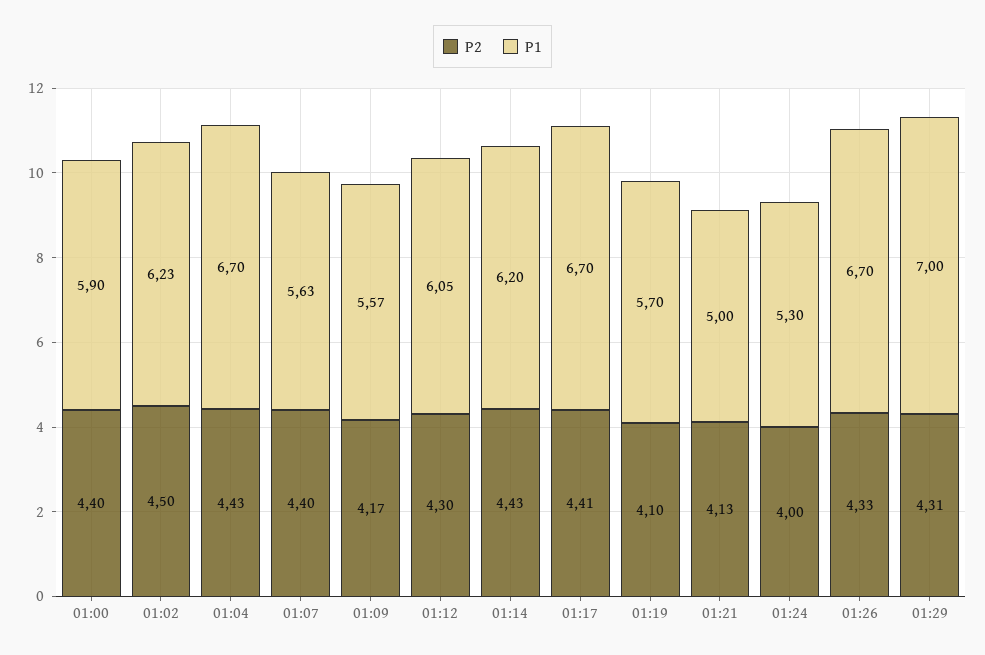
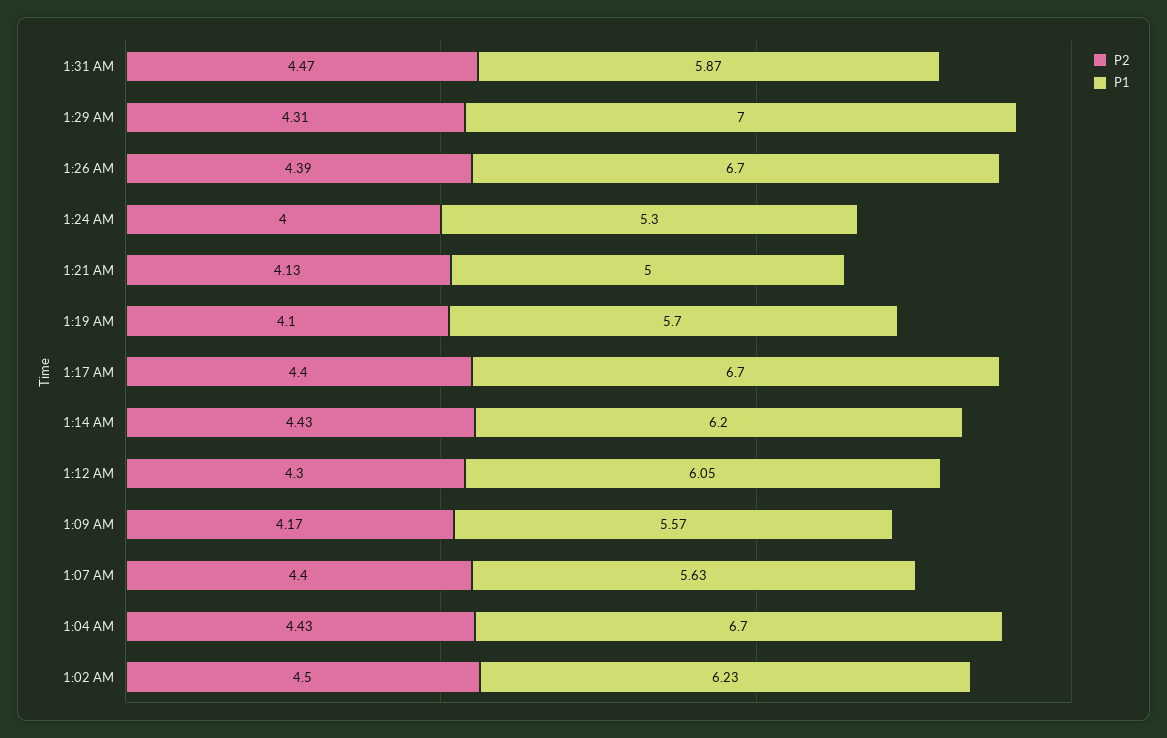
P2, 01:00: 4.4 -> none
P1, 01:00: 5.9 -> none
P2, 01:17: 4.41 -> 4.4
P2, 01:26: 4.33 -> 4.39
P2, 1:31 AM: none -> 4.47
P1, 1:31 AM: none -> 5.87

